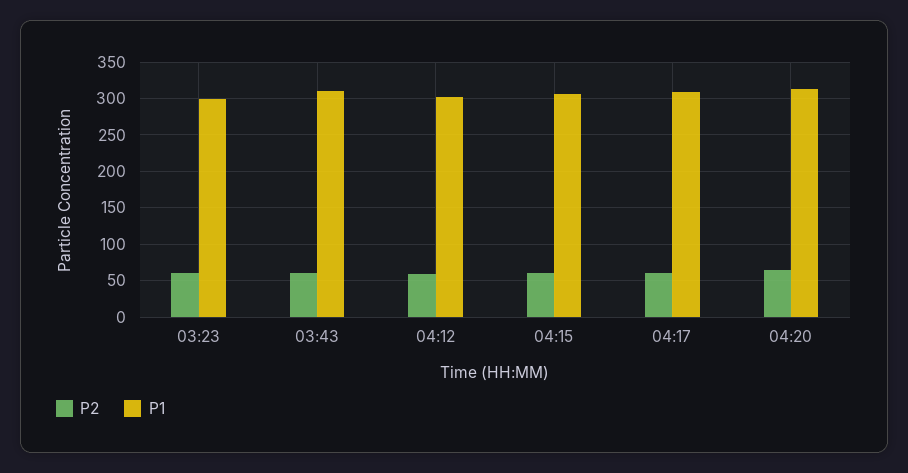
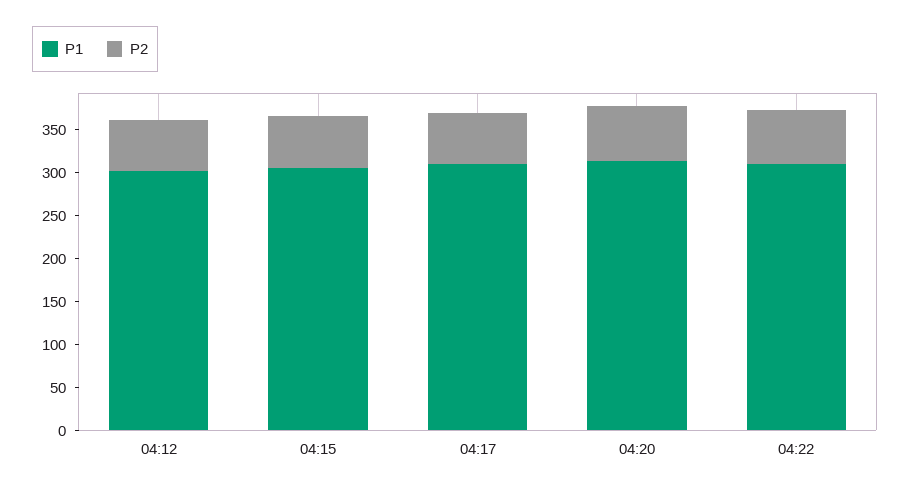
P2, 03:23: 60 -> none
P1, 03:23: 300 -> none
P2, 03:43: 60 -> none
P1, 03:43: 310 -> none
P1, 04:22: none -> 310
P2, 04:22: none -> 60

